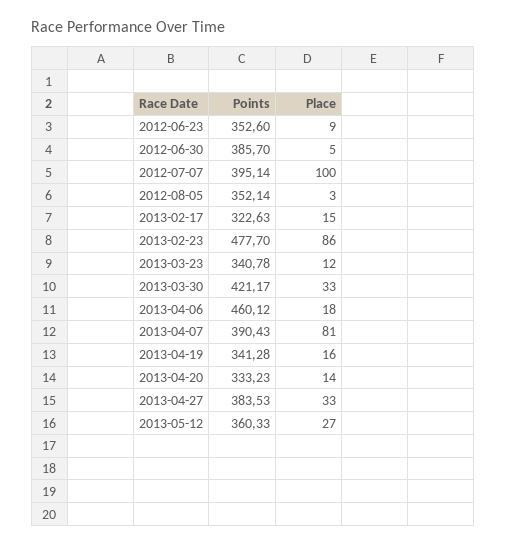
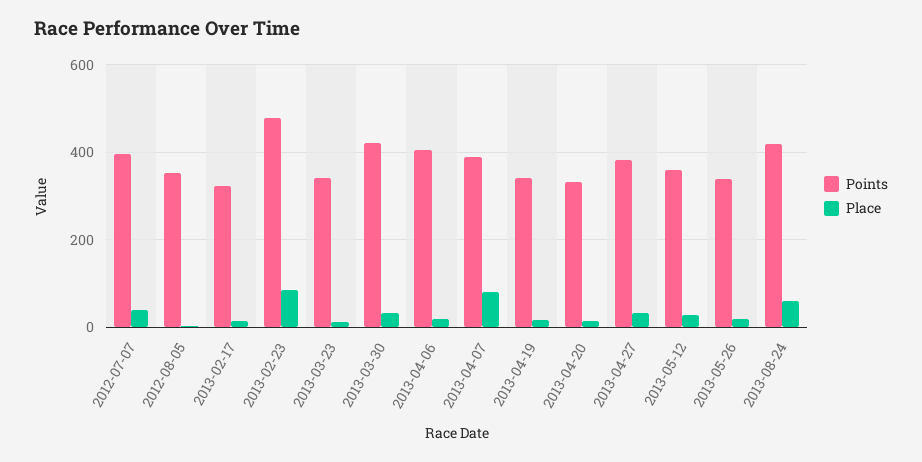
Points, 2012-06-23: 352.6 -> none
Place, 2012-06-23: 9 -> none
Points, 2012-06-30: 385.7 -> none
Place, 2012-06-30: 5 -> none
Place, 2012-07-07: 100 -> 40
Points, 2013-04-06: 460.12 -> 400
Points, 2013-05-26: none -> 340
Place, 2013-05-26: none -> 20
Points, 2013-08-24: none -> 420
Place, 2013-08-24: none -> 60

